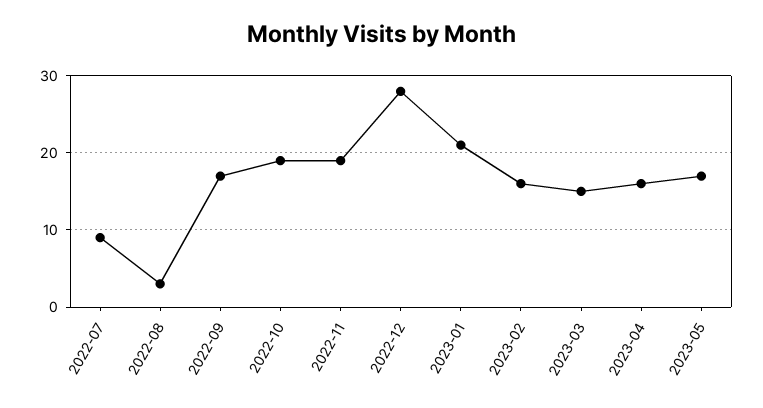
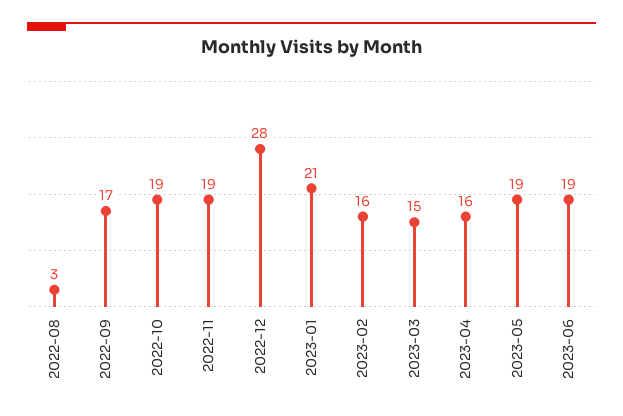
2022-07: 9 -> none
2023-05: 17 -> 19
2023-06: none -> 19

